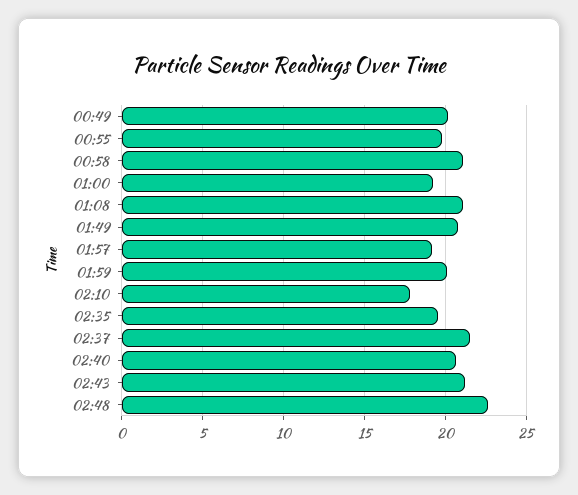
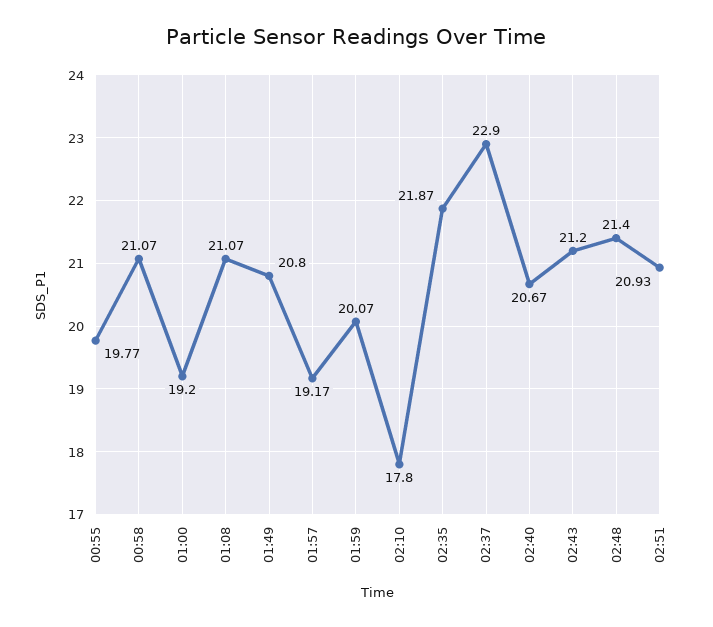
00:49: 20 -> none
02:35: 19.5 -> 21.87
02:37: 21.5 -> 22.9
02:48: 22.5 -> 21.4
02:51: none -> 20.93

